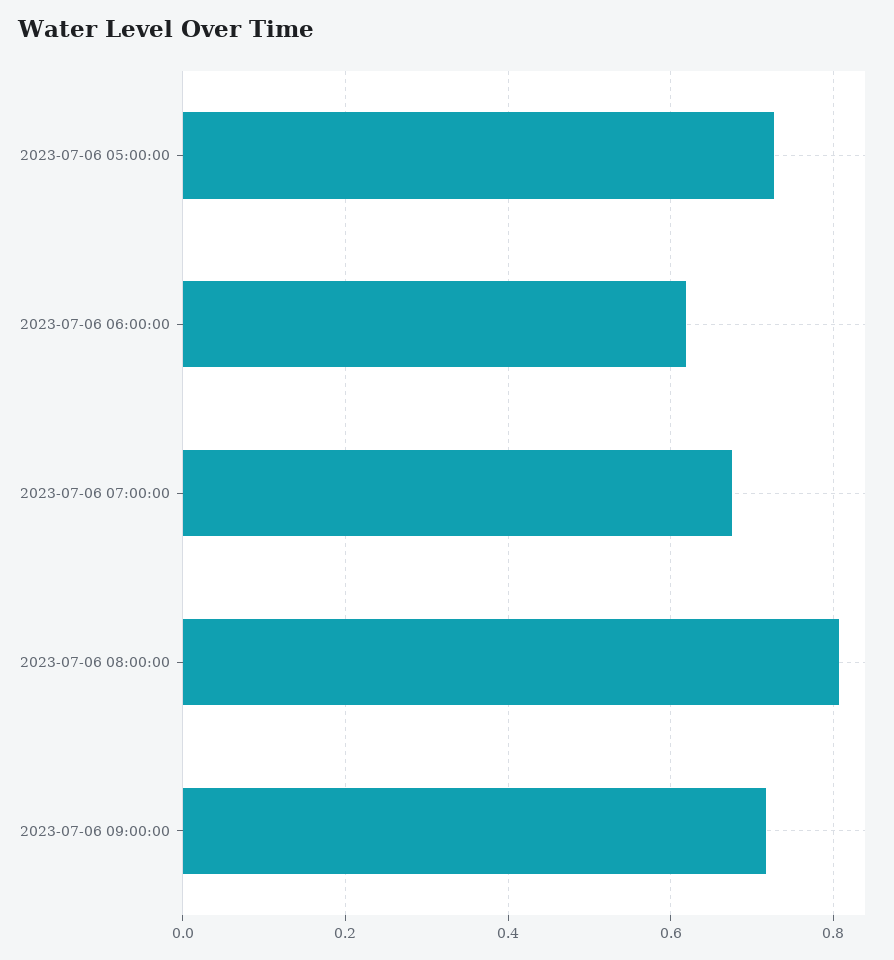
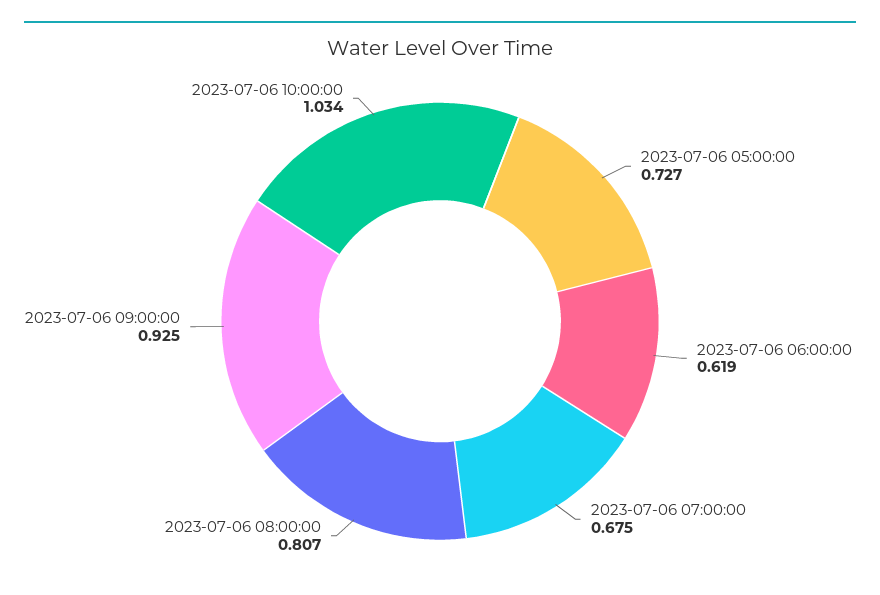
2023-07-06 09:00:00: 0.72 -> 0.925
2023-07-06 10:00:00: none -> 1.034

